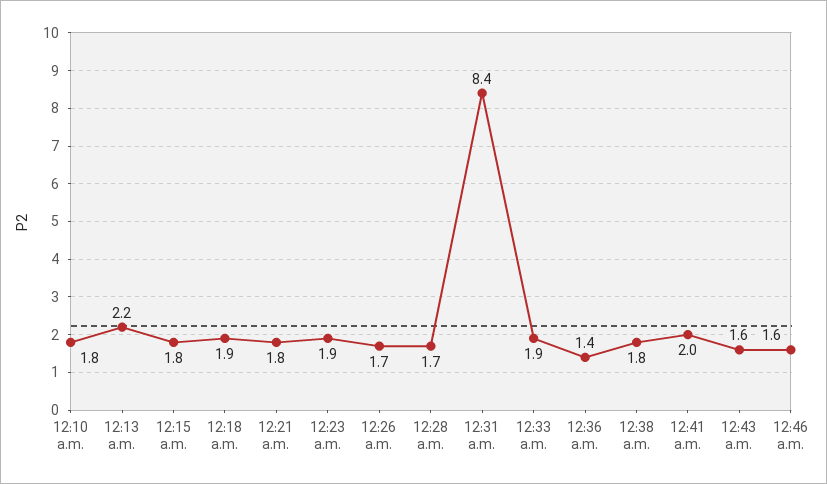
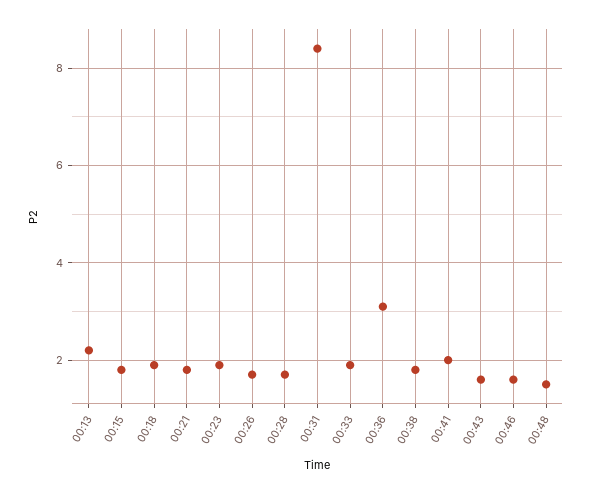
12:10 a.m.: 1.8 -> none
12:36 a.m.: 1.4 -> 3
00:48: none -> 1.5

